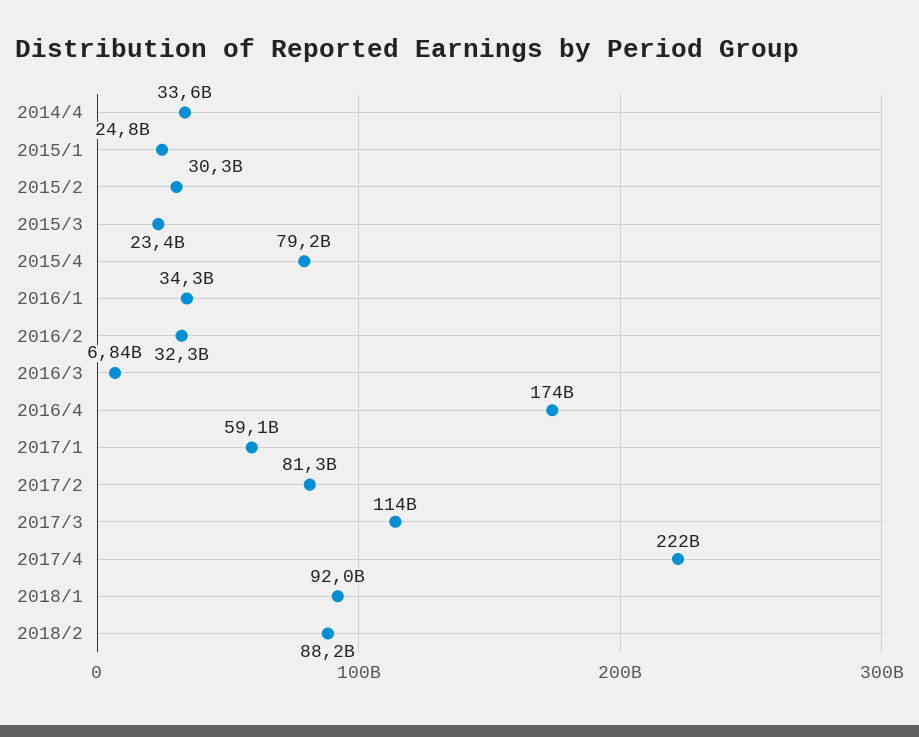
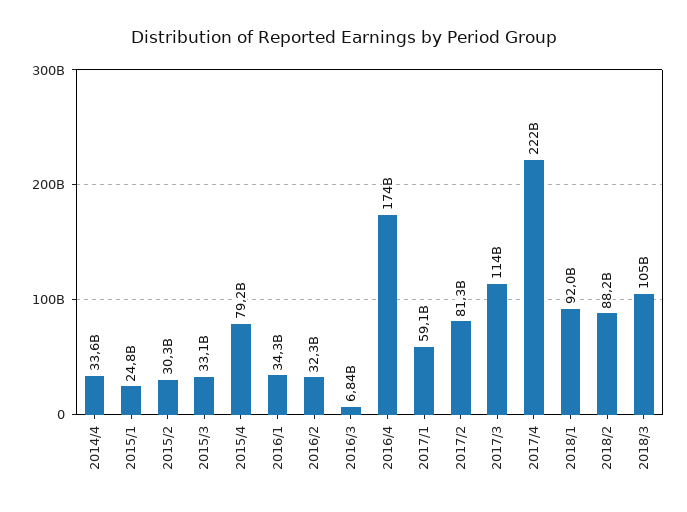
2015/3: 23400000000 -> 33100000000
2018/3: none -> 105000000000

